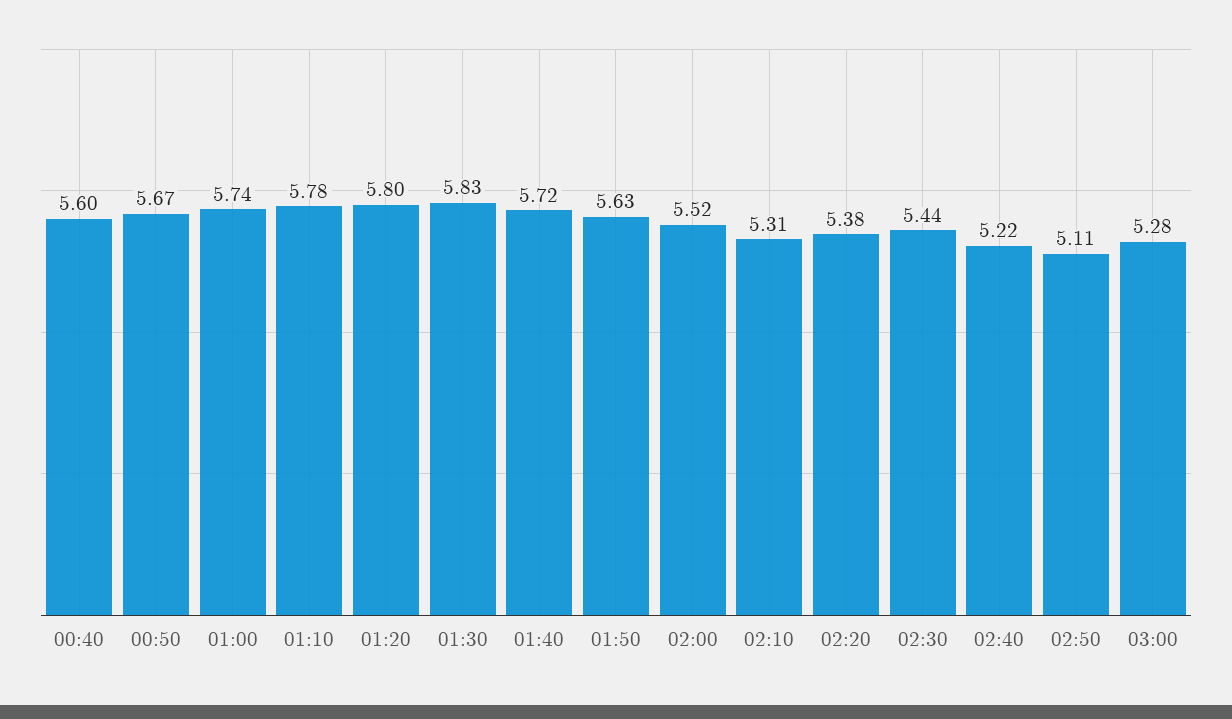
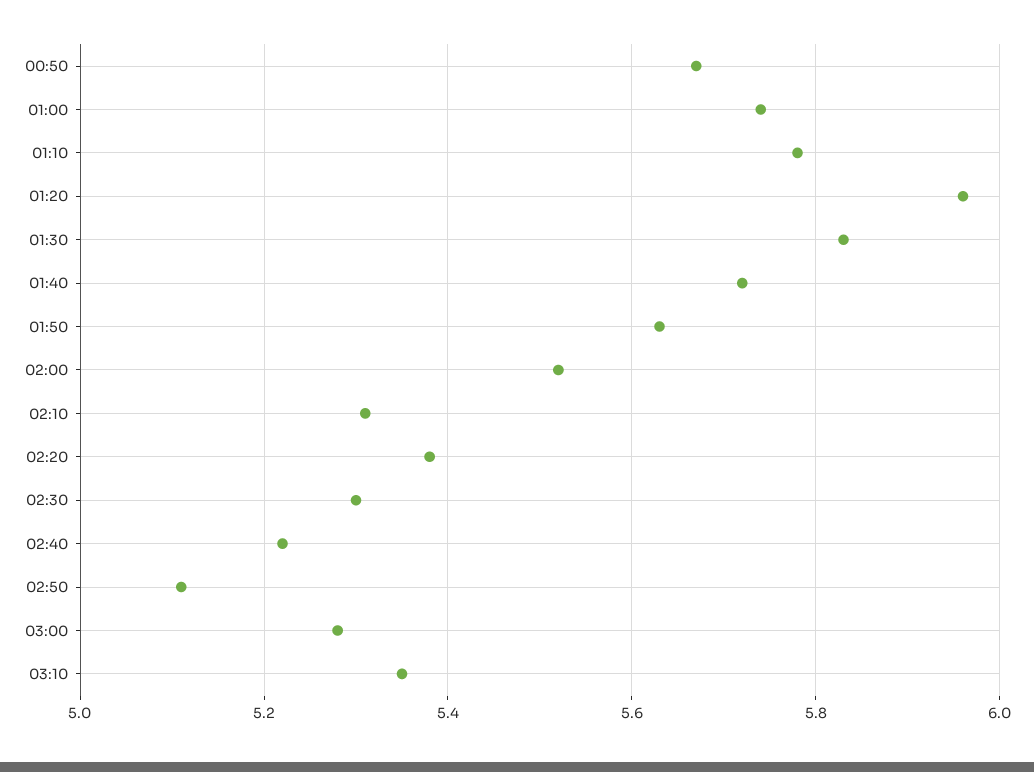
00:40: 5.6 -> none
01:20: 5.8 -> 5.95
02:30: 5.44 -> 5.3
03:10: none -> 5.35

